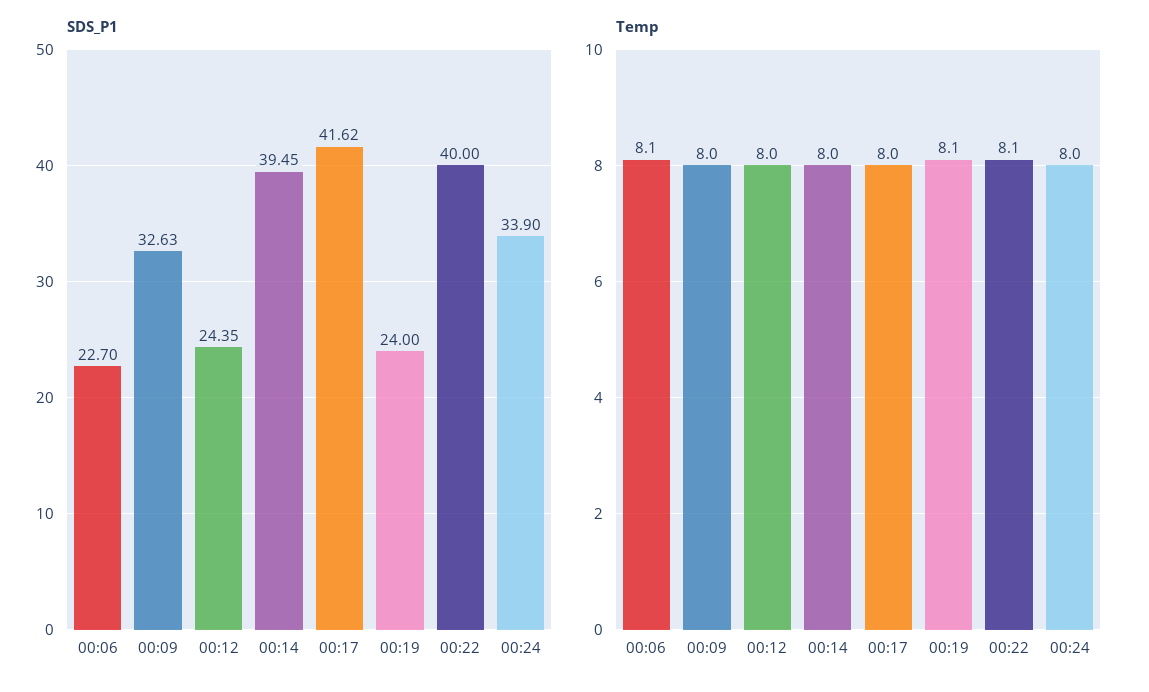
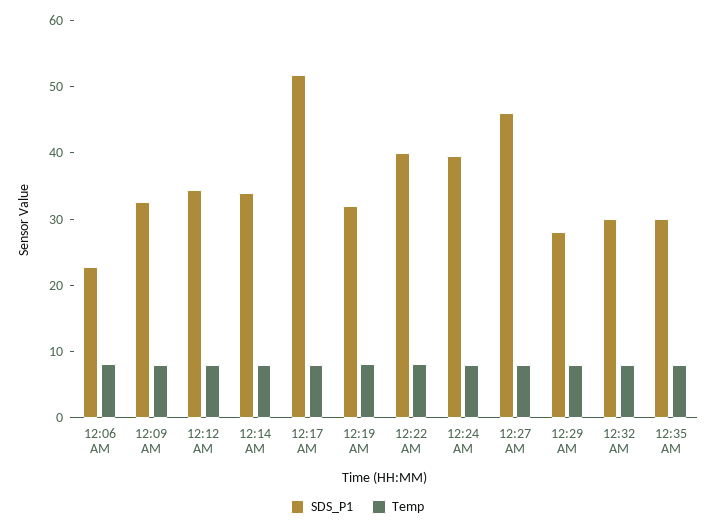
SDS_P1, 00:12: 24.35 -> 34
SDS_P1, 00:14: 39.45 -> 34
SDS_P1, 00:17: 41.62 -> 52
SDS_P1, 00:19: 24 -> 32
SDS_P1, 00:24: 33.9 -> 40
SDS_P1, 12:27 AM: none -> 46
Temp, 12:27 AM: none -> 8
SDS_P1, 12:29 AM: none -> 28
Temp, 12:29 AM: none -> 8
SDS_P1, 12:32 AM: none -> 30
Temp, 12:32 AM: none -> 8
SDS_P1, 12:35 AM: none -> 30
Temp, 12:35 AM: none -> 8

